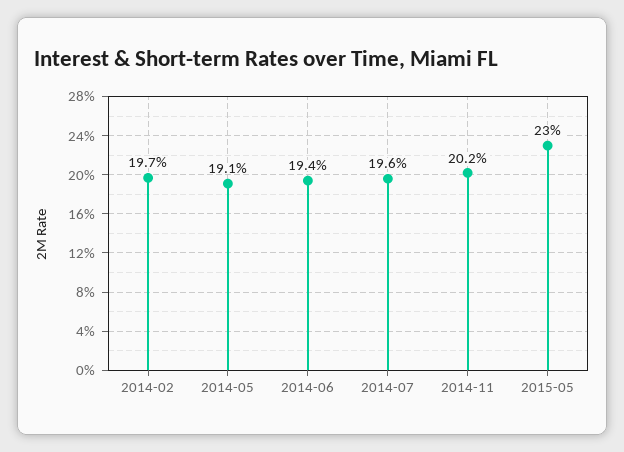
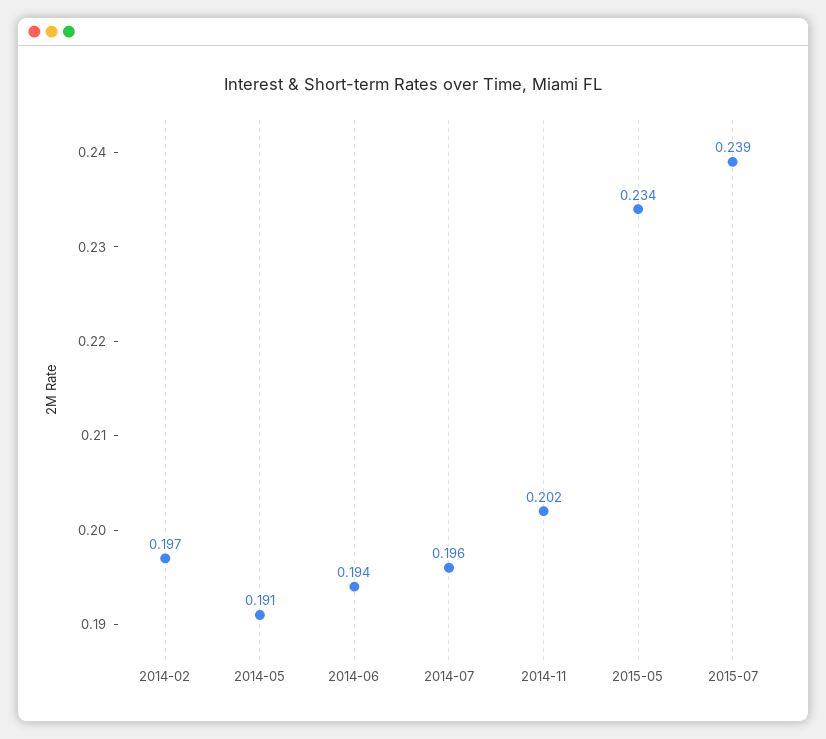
2015-05: 0.23 -> 0.234
2015-07: none -> 0.239

